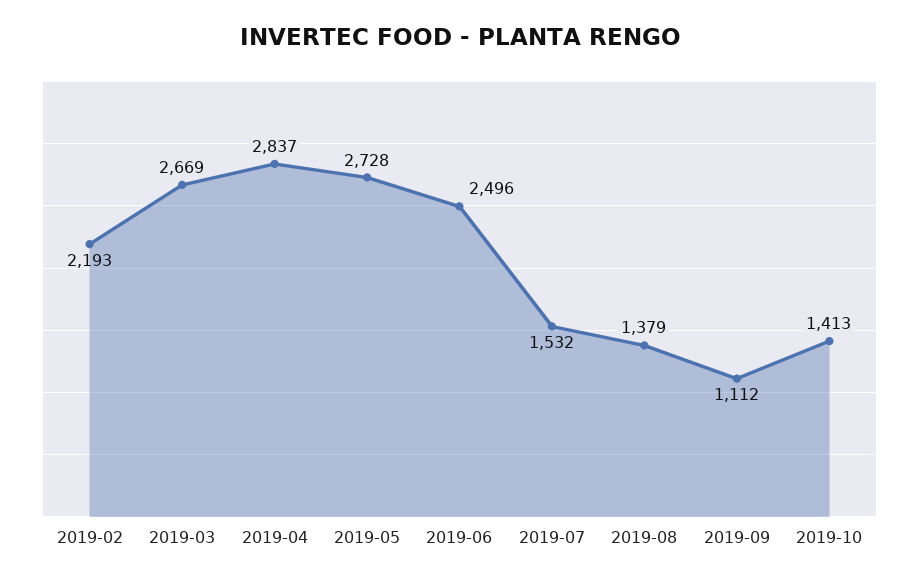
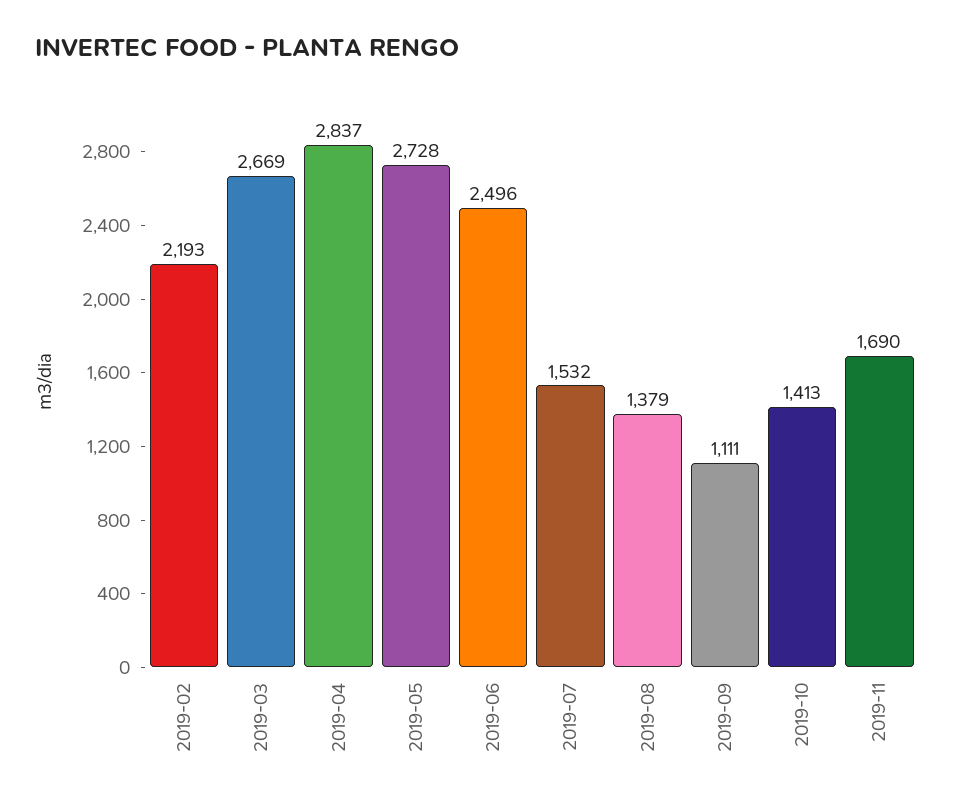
2019-09: 1112 -> 1111
2019-11: none -> 1690

